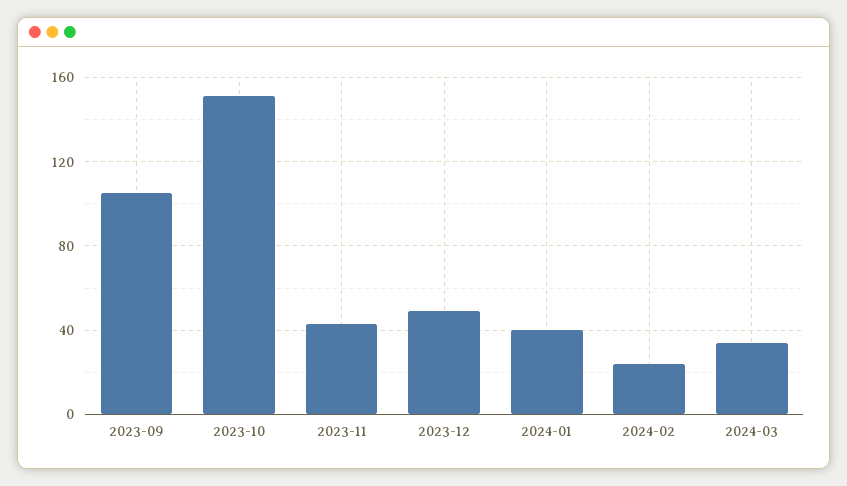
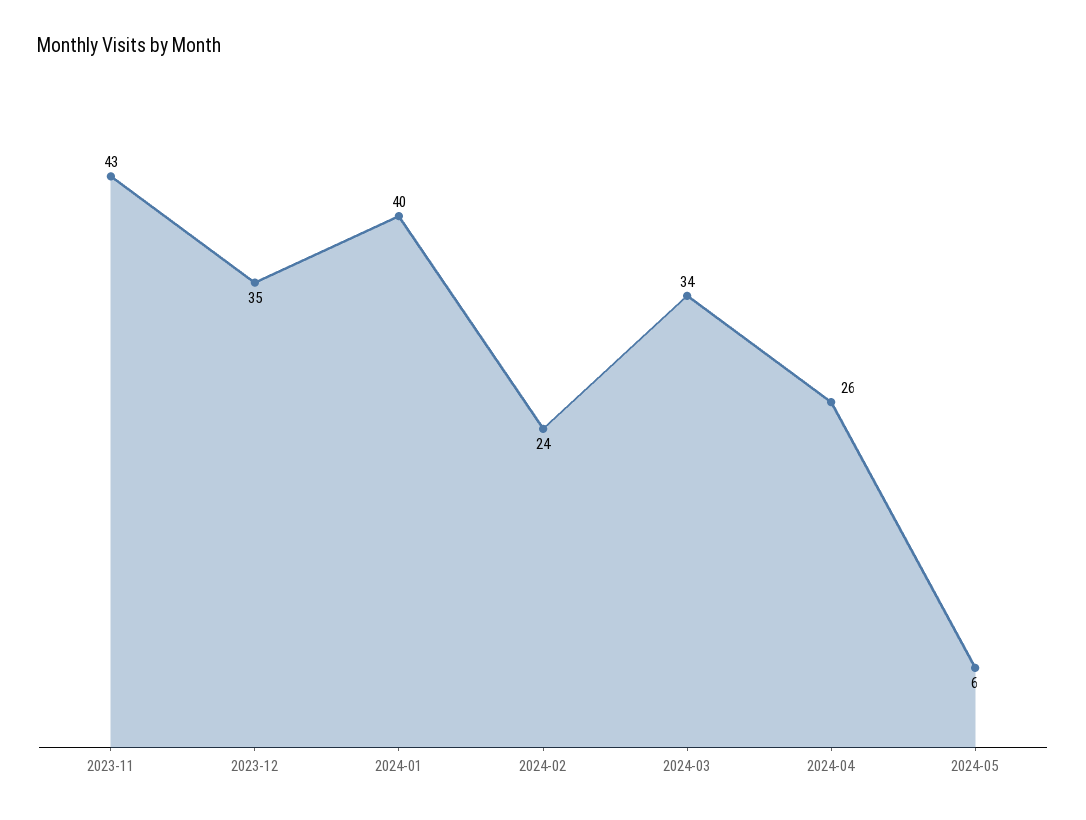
2023-09: 105 -> none
2023-10: 150 -> none
2023-12: 50 -> 35
2024-04: none -> 26
2024-05: none -> 6

